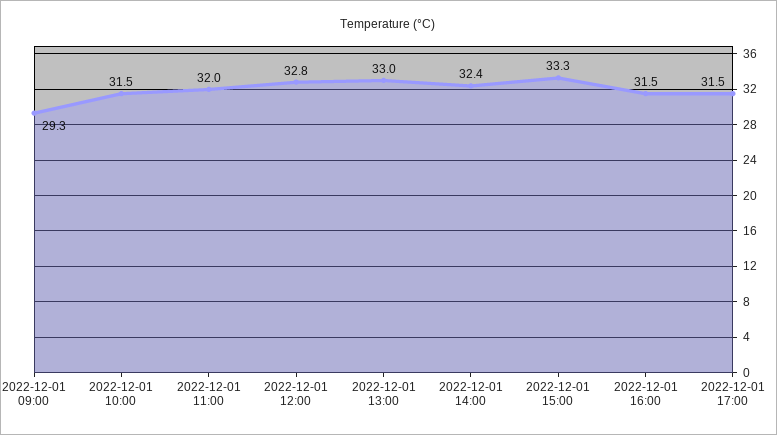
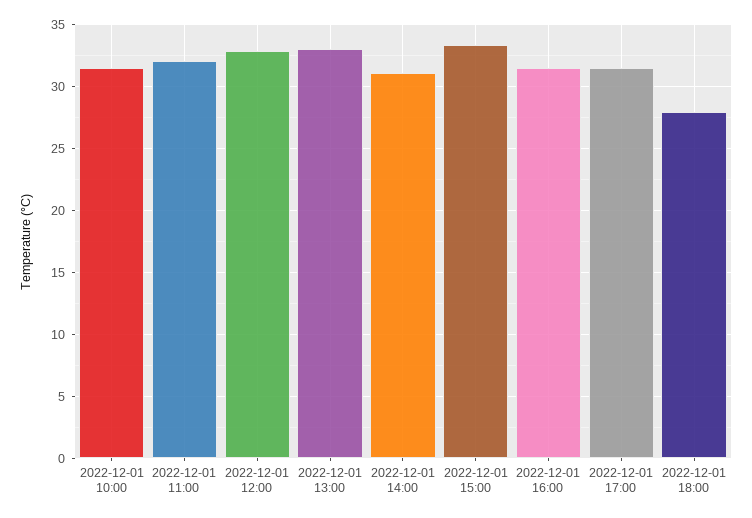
2022-12-01 09:00: 29.3 -> none
2022-12-01 14:00: 32.4 -> 31
2022-12-01 18:00: none -> 28

